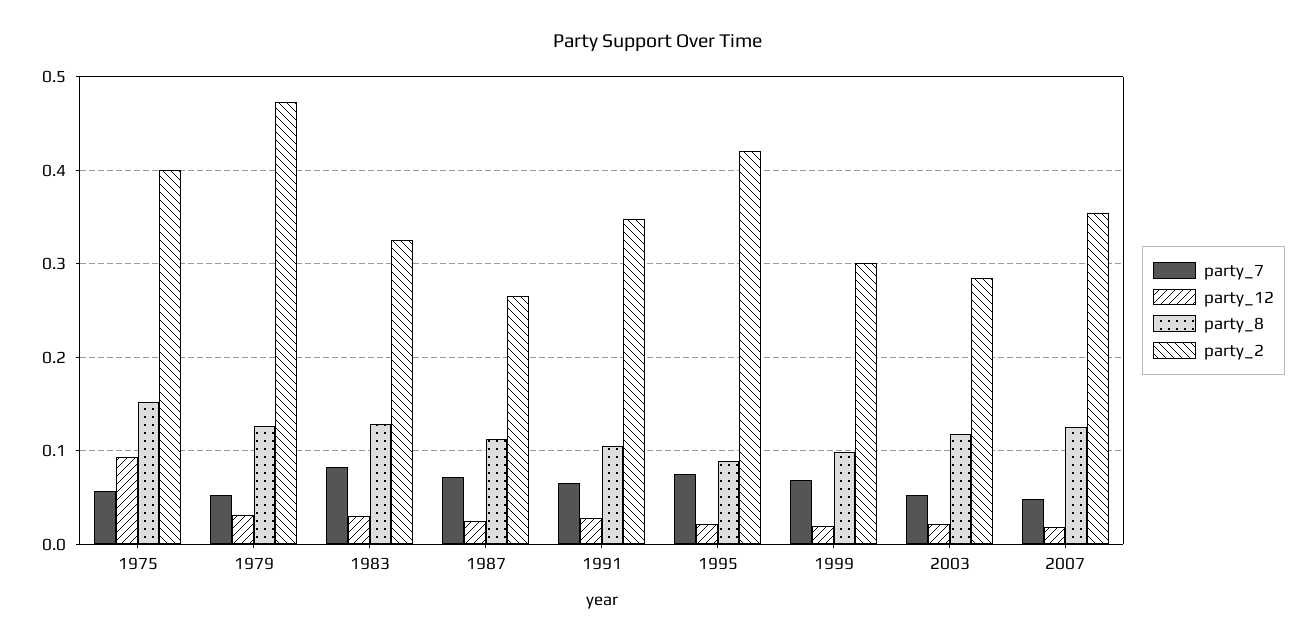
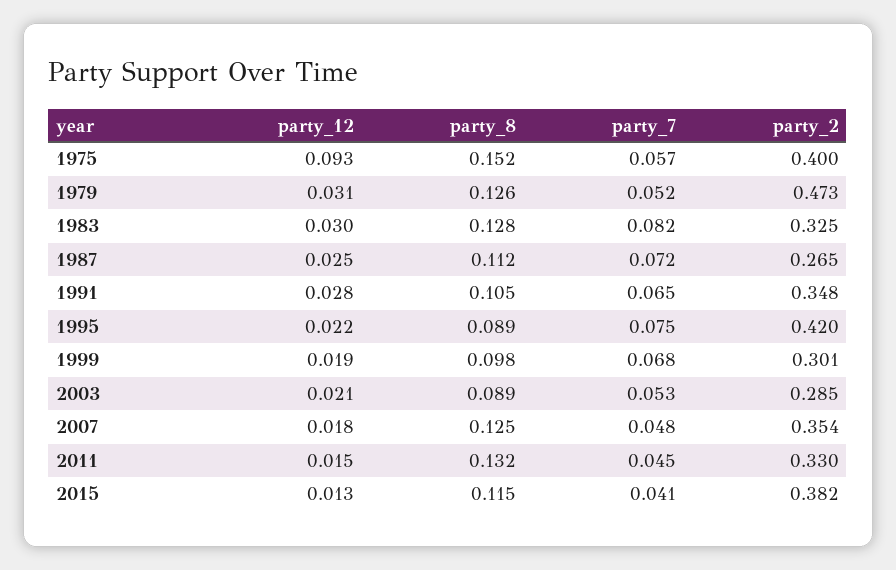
party_8, 2003: 0.12 -> 0.089
party_12, 2011: none -> 0.015
party_8, 2011: none -> 0.132
party_7, 2011: none -> 0.045
party_2, 2011: none -> 0.33
party_12, 2015: none -> 0.013
party_8, 2015: none -> 0.115
party_7, 2015: none -> 0.041
party_2, 2015: none -> 0.382

